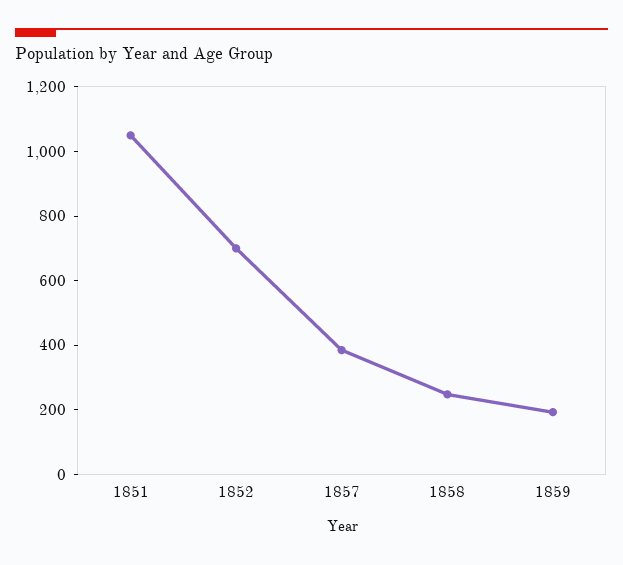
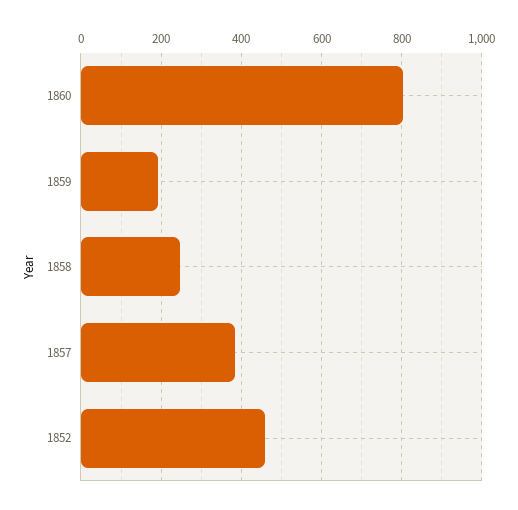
1851: 1050 -> none
1852: 700 -> 460
1860: none -> 800

